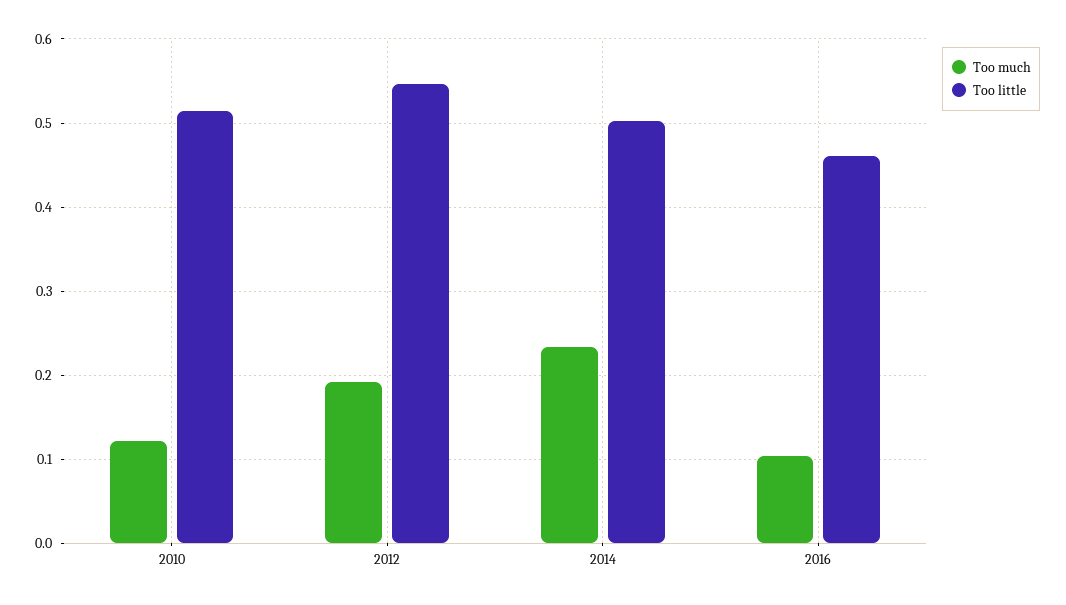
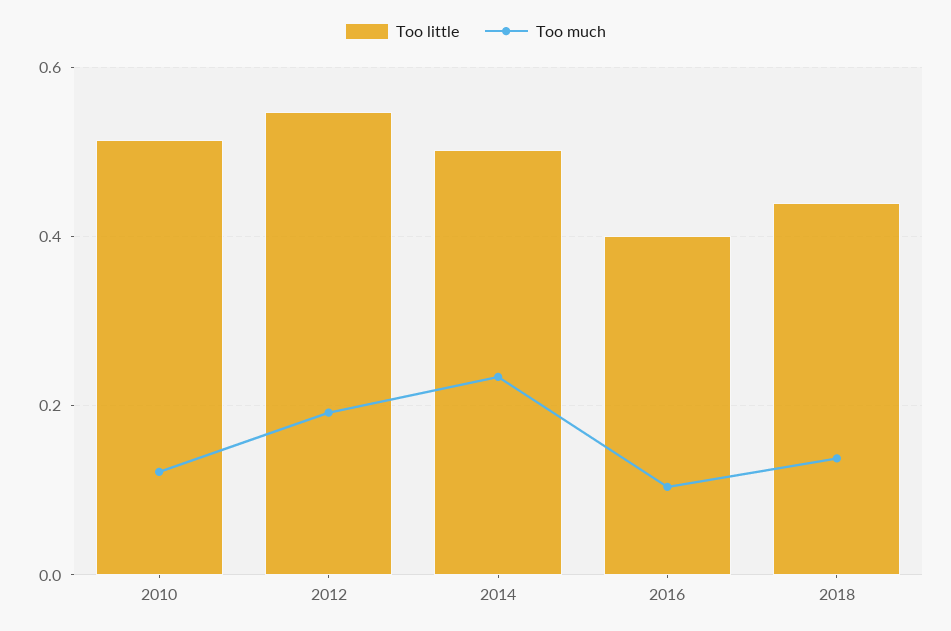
Too little, 2016: 0.46 -> 0.4
Too little, 2018: none -> 0.44
Too much, 2018: none -> 0.14

